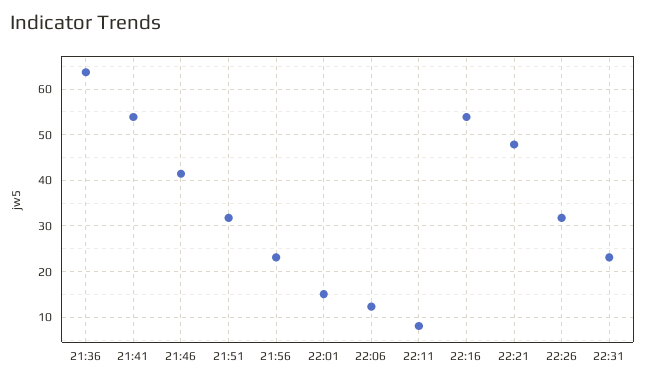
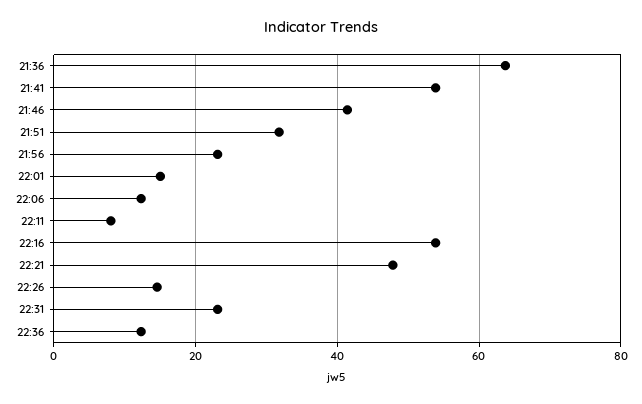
22:26: 32 -> 14
22:36: none -> 12

